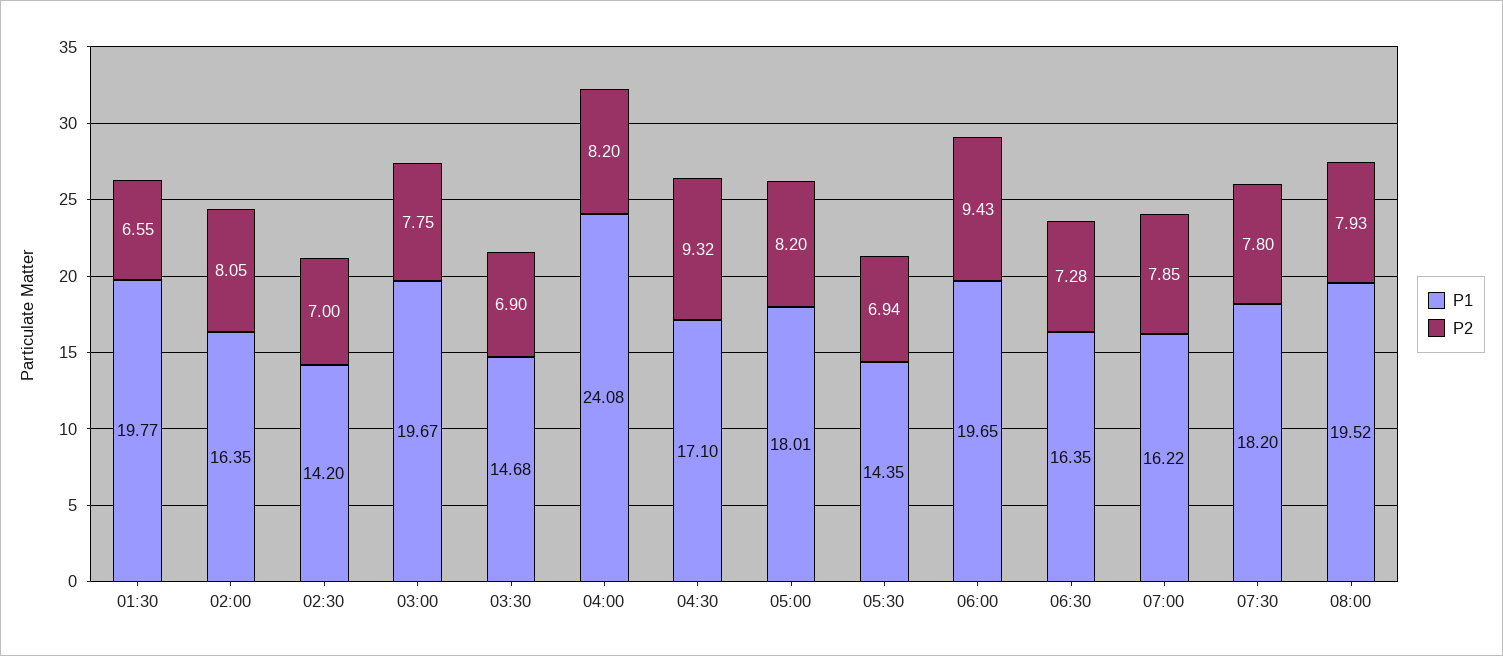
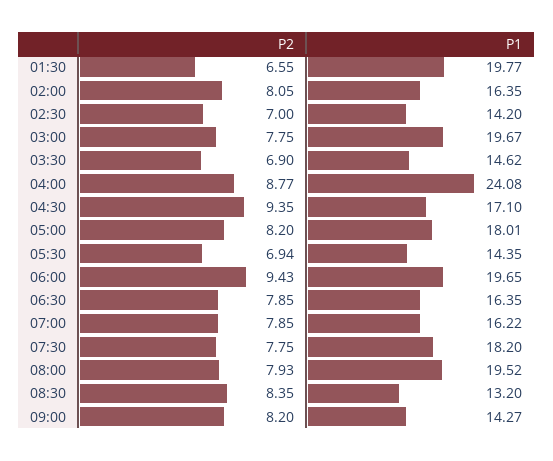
P1, 03:30: 14.68 -> 14.62
P2, 04:00: 8.2 -> 8.77
P2, 04:30: 9.32 -> 9.35
P2, 06:30: 7.28 -> 7.85
P2, 07:30: 7.8 -> 7.75
P2, 08:30: none -> 8.35
P1, 08:30: none -> 13.2
P2, 09:00: none -> 8.2
P1, 09:00: none -> 14.27

